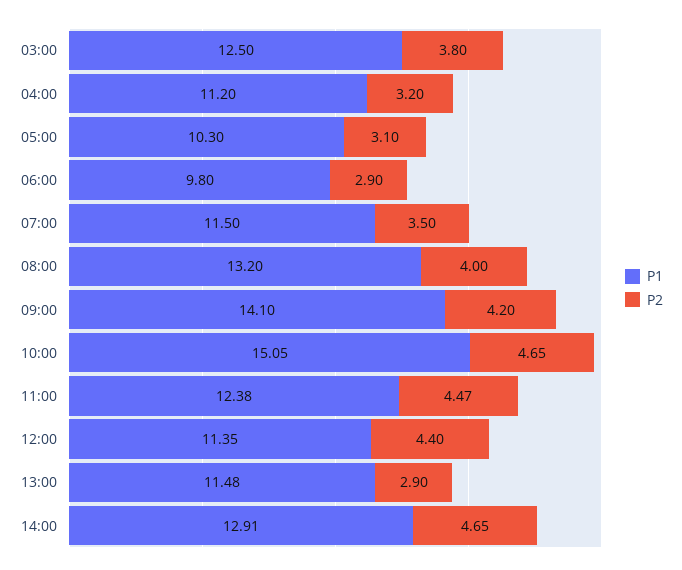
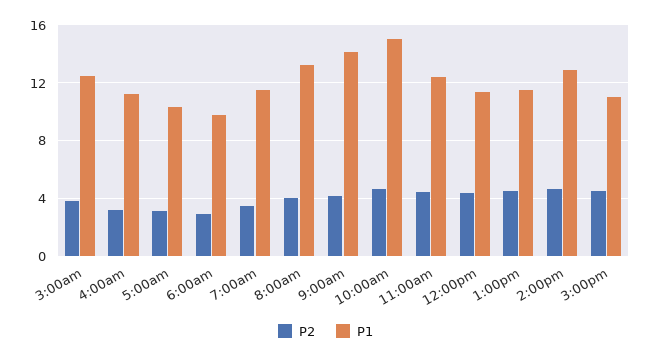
P2, 13:00: 2.9 -> 4.5
P2, 3:00pm: none -> 4.5
P1, 3:00pm: none -> 11

